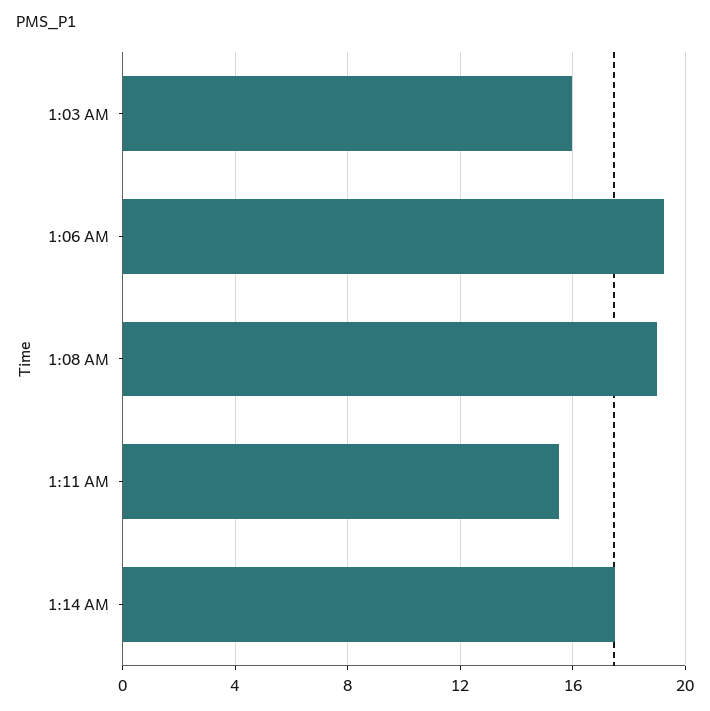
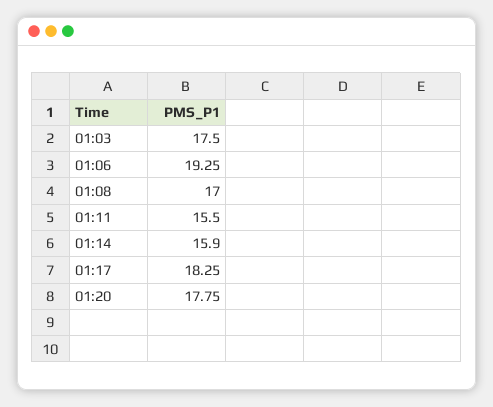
1:03 AM: 16 -> 17.5
1:08 AM: 19 -> 17
1:14 AM: 17.5 -> 15.9
01:17: none -> 18.25
01:20: none -> 17.75

